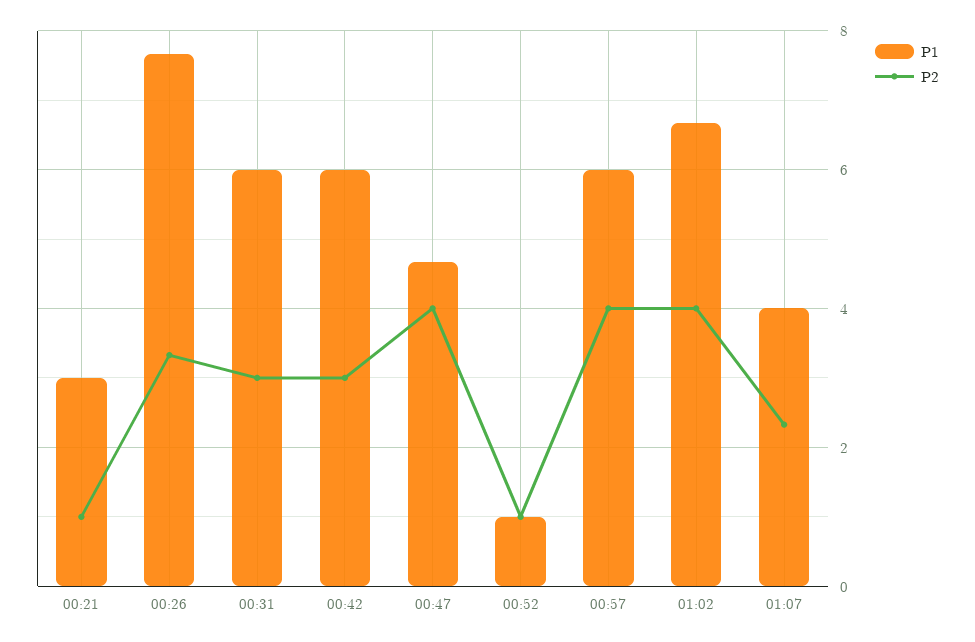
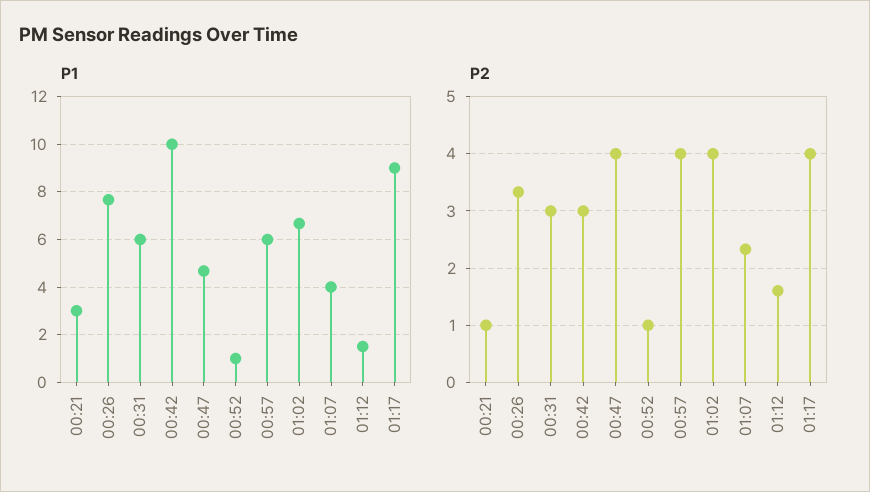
P1, 00:42: 6 -> 10
P1, 01:12: none -> 1.5
P1, 01:17: none -> 9
P2, 01:12: none -> 1.6
P2, 01:17: none -> 4

